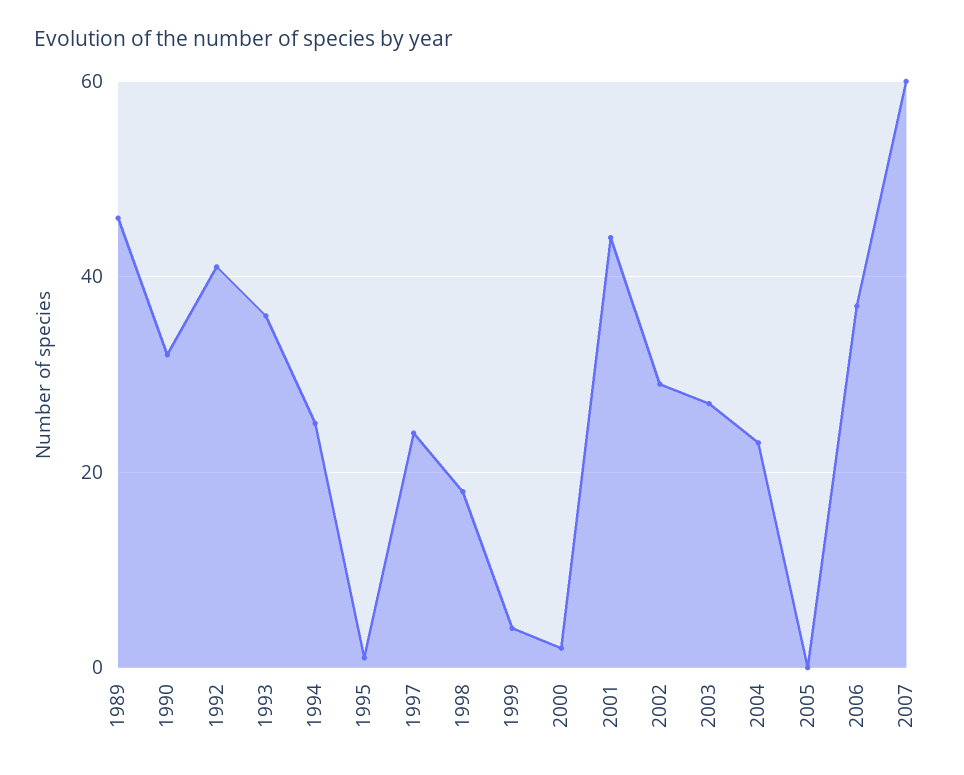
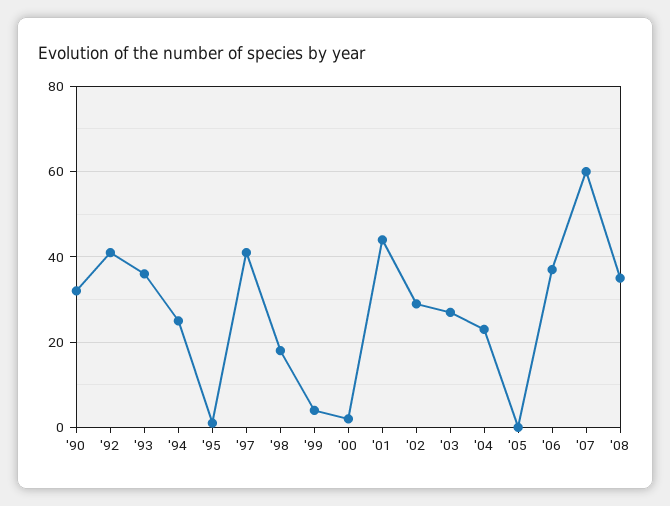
1989: 45 -> none
1997: 25 -> 40
'08: none -> 35

